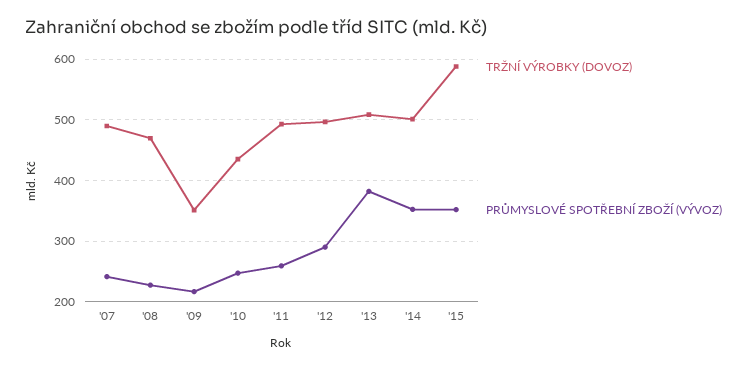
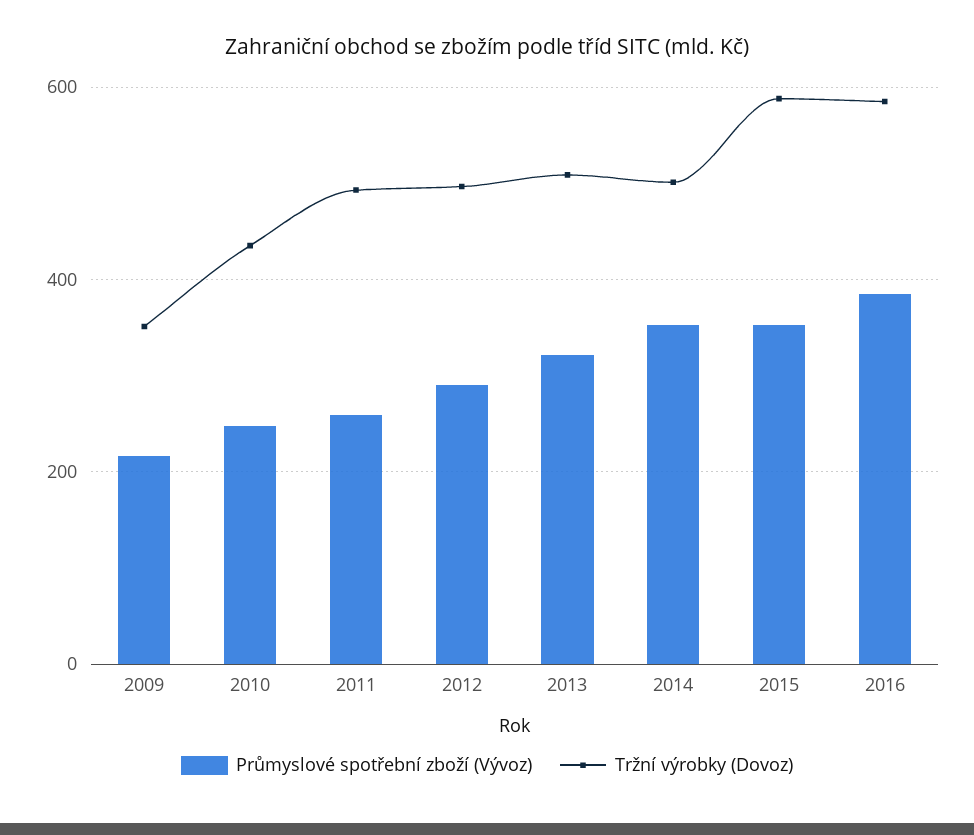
TRŽNÍ VÝROBKY (DOVOZ), '07: 490 -> none
PRŮMYSLOVÉ SPOTŘEBNÍ ZBOŽÍ (VÝVOZ), '07: 240 -> none
TRŽNÍ VÝROBKY (DOVOZ), '08: 470 -> none
PRŮMYSLOVÉ SPOTŘEBNÍ ZBOŽÍ (VÝVOZ), '08: 230 -> none
PRŮMYSLOVÉ SPOTŘEBNÍ ZBOŽÍ (VÝVOZ), '13: 380 -> 320
PRŮMYSLOVÉ SPOTŘEBNÍ ZBOŽÍ (VÝVOZ), 2016: none -> 380
TRŽNÍ VÝROBKY (DOVOZ), 2016: none -> 580

